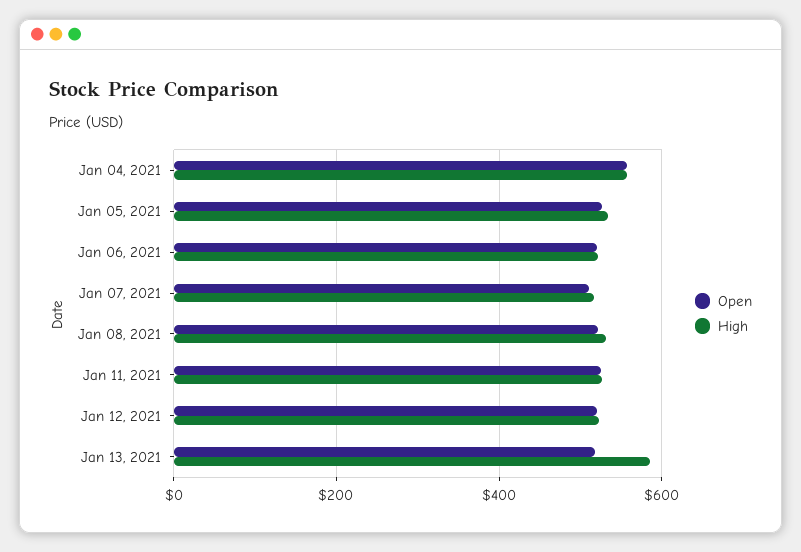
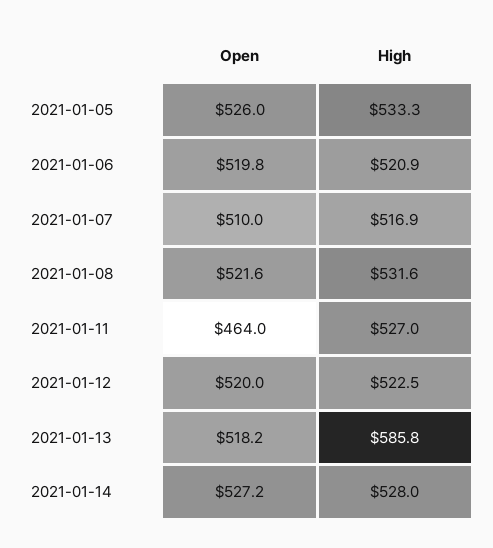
Open, Jan 04, 2021: 560 -> none
High, Jan 04, 2021: 560 -> none
Open, Jan 11, 2021: 520 -> 464
Open, 2021-01-14: none -> 527.2
High, 2021-01-14: none -> 528

